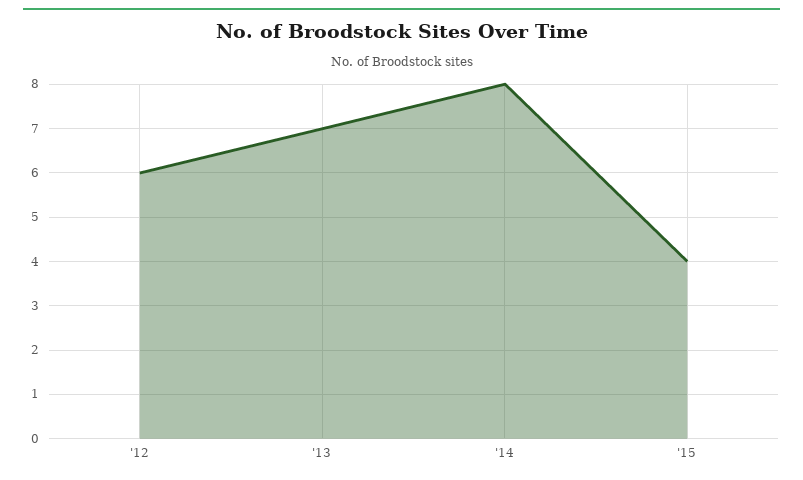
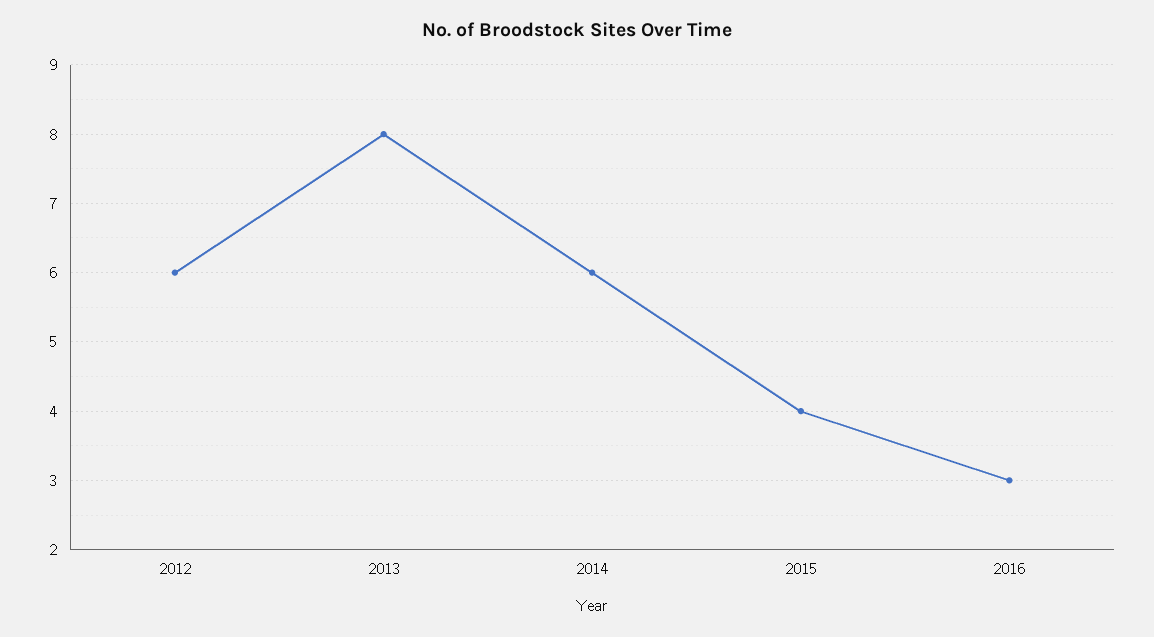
'13: 7 -> 8
'14: 8 -> 6
2016: none -> 3

